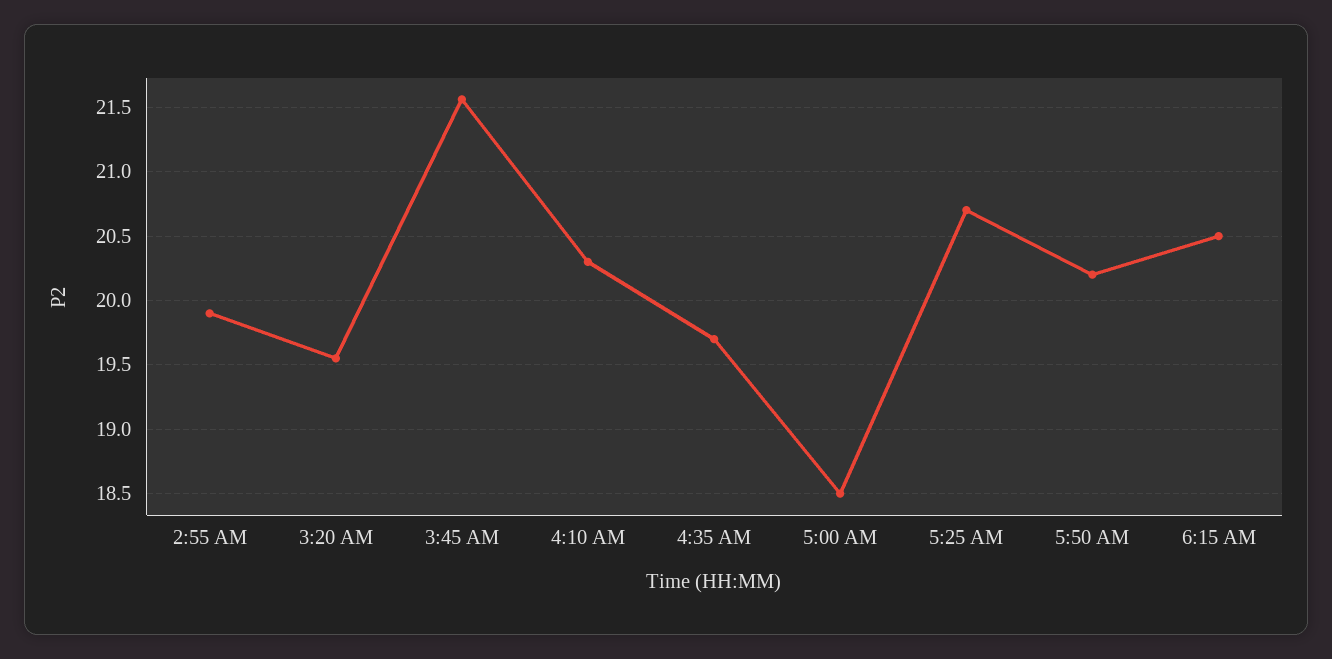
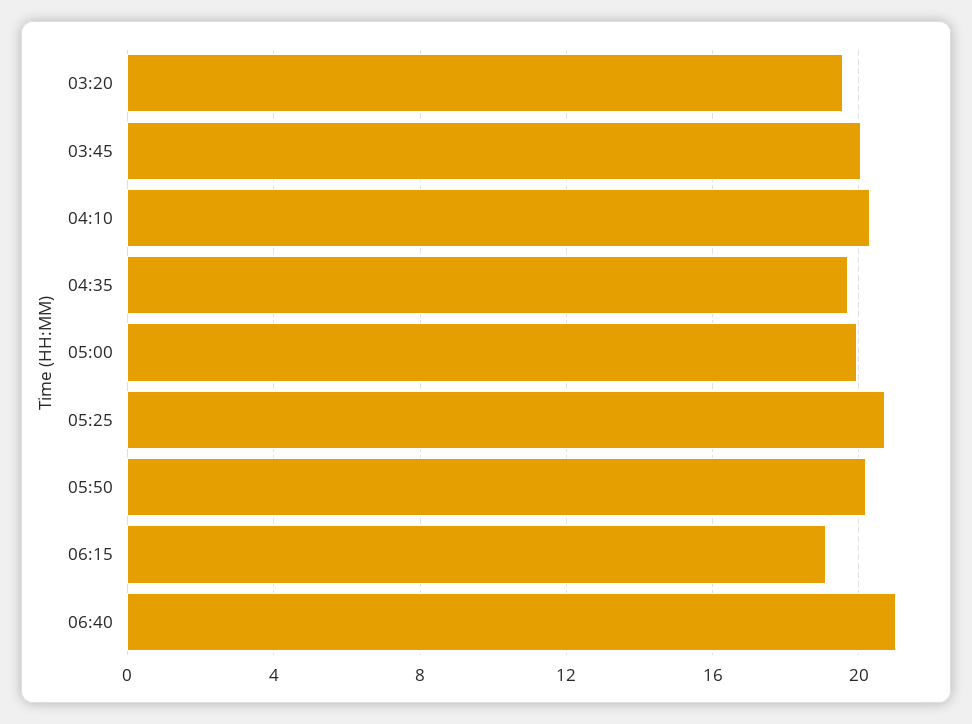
2:55 AM: 19.9 -> none
3:45 AM: 21.55 -> 20
5:00 AM: 18.5 -> 20
6:15 AM: 20.5 -> 19
06:40: none -> 21

